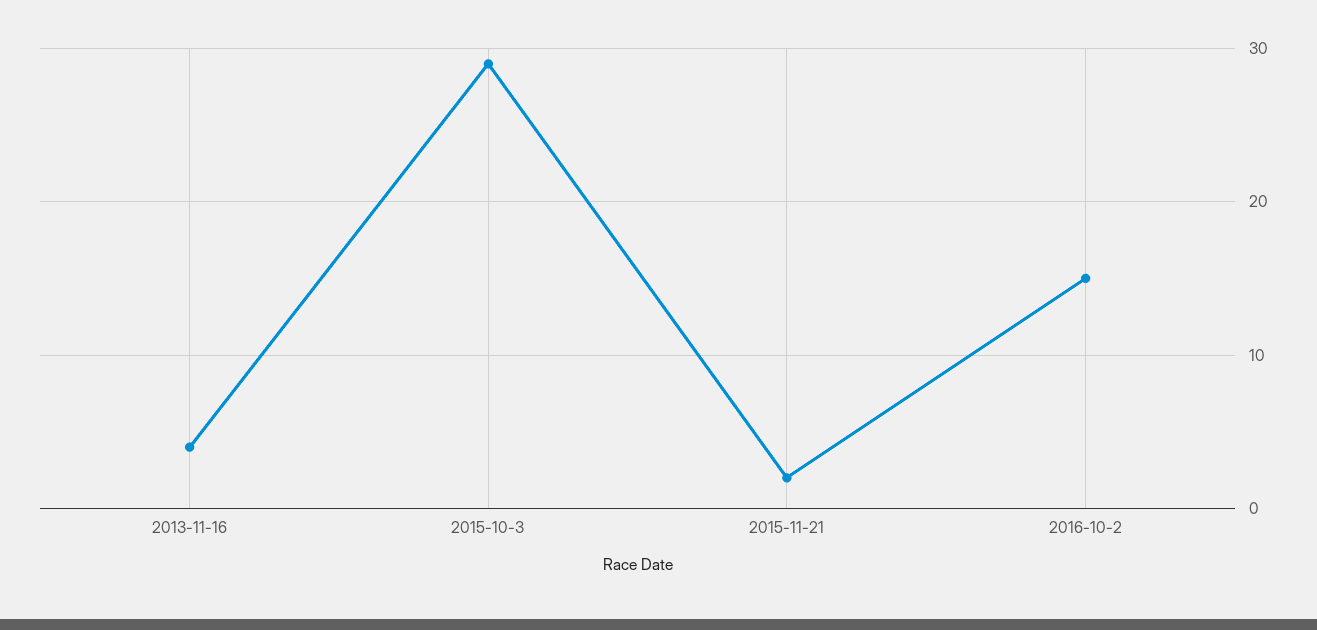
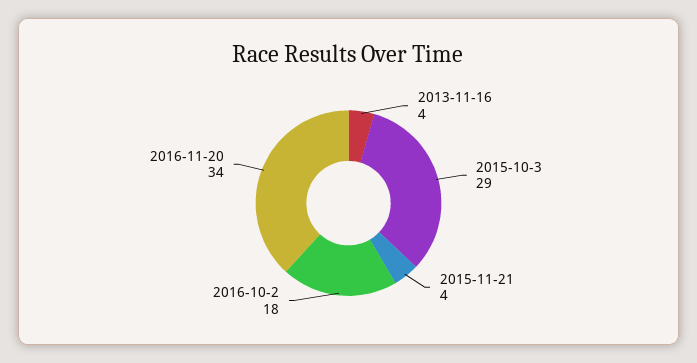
2015-11-21: 2 -> 4
2016-10-2: 15 -> 18
2016-11-20: none -> 34

